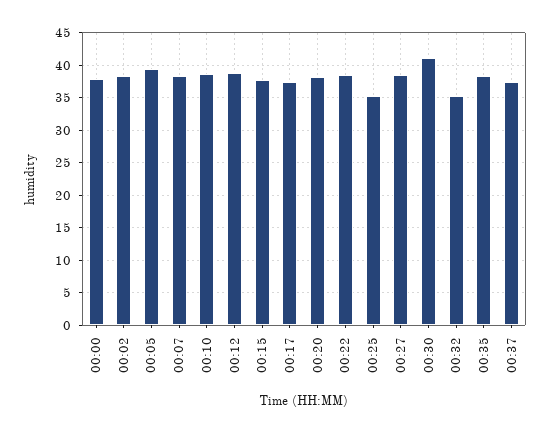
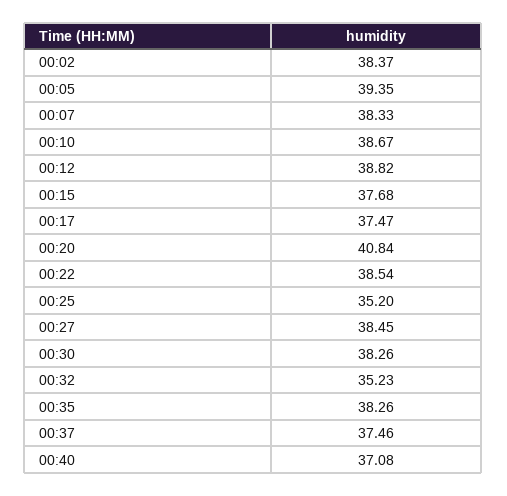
00:00: 38 -> none
00:20: 38 -> 40.84
00:30: 41 -> 38.26
00:40: none -> 37.08

